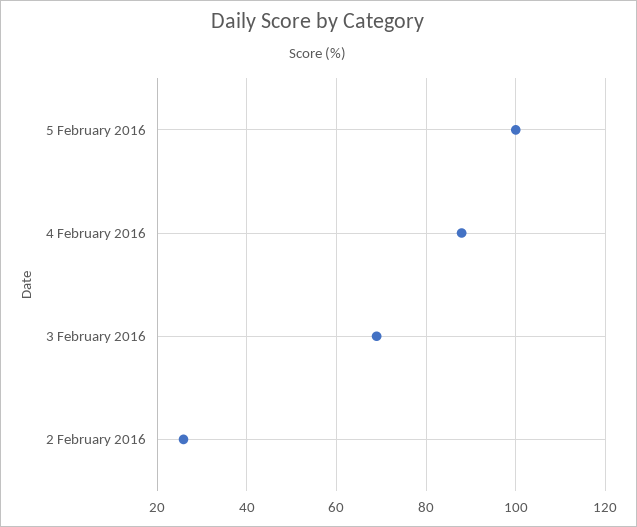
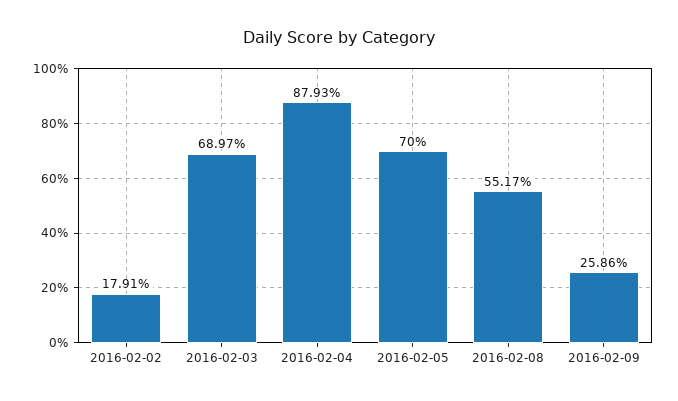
5 February 2016: 100 -> 70
2 February 2016: 26 -> 17.91
2016-02-08: none -> 55.17
2016-02-09: none -> 25.86

